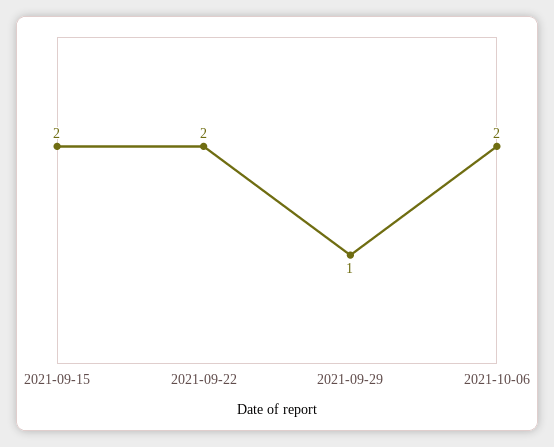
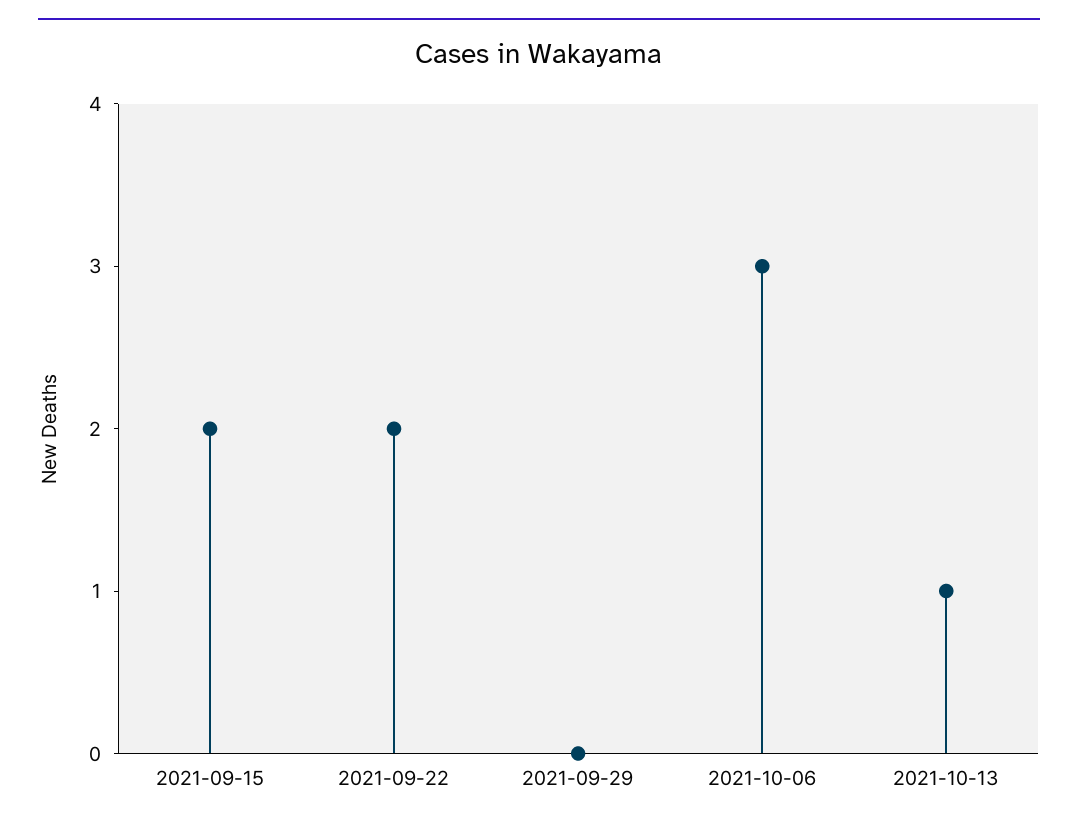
2021-09-29: 1 -> 0
2021-10-06: 2 -> 3
2021-10-13: none -> 1

